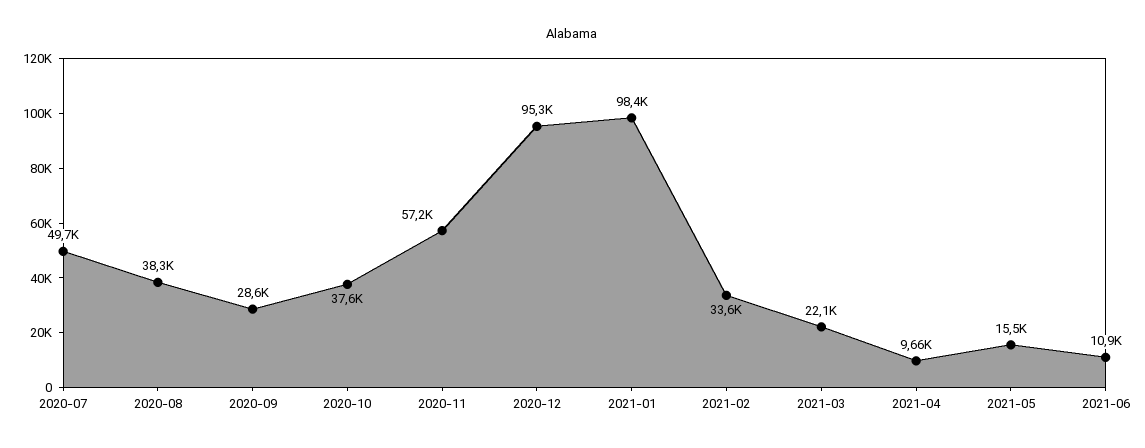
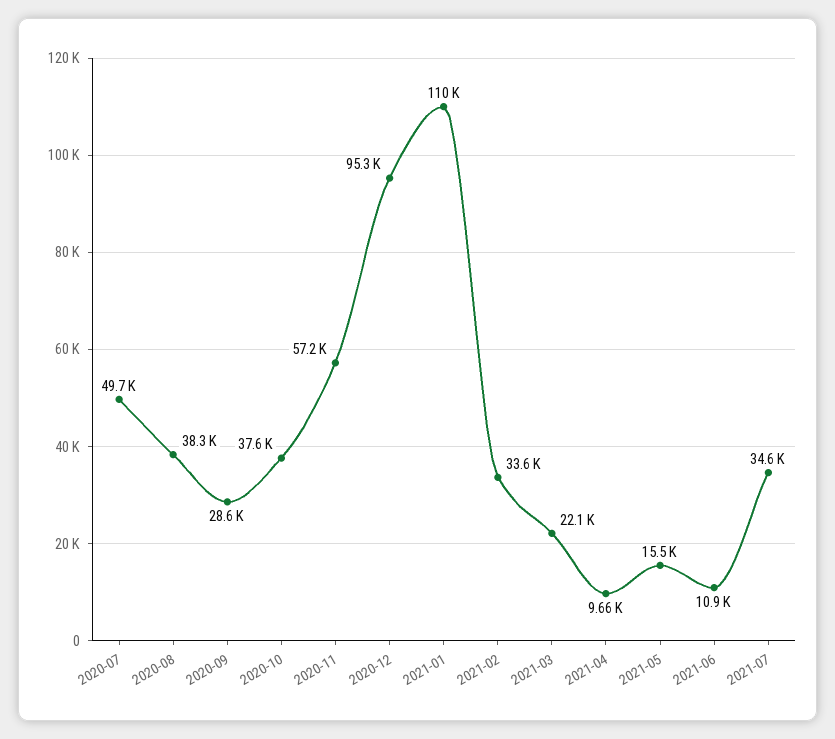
2021-01: 98400 -> 110000
2021-07: none -> 34600

